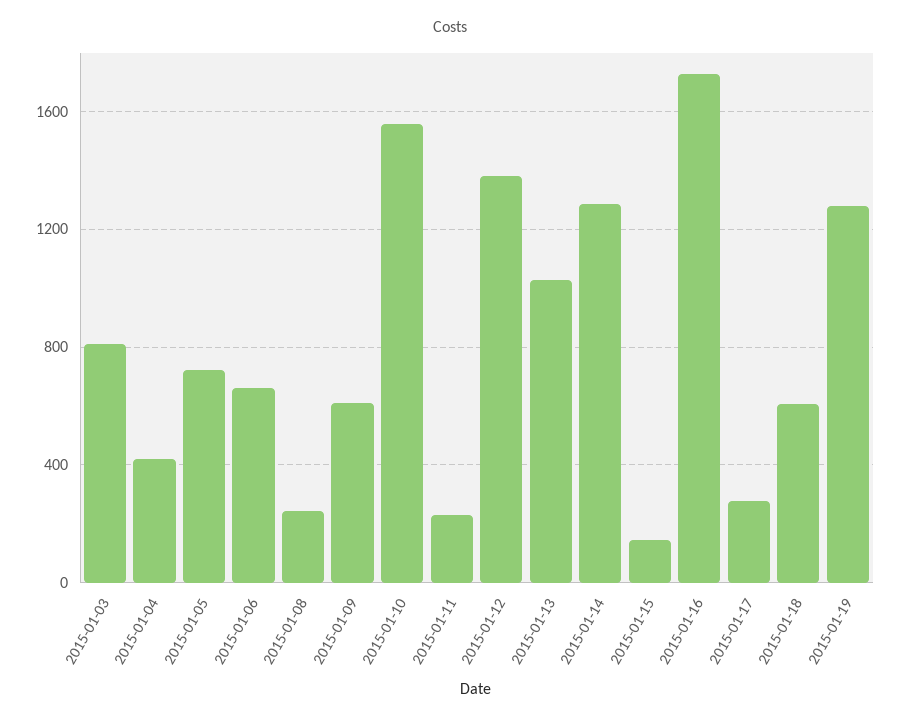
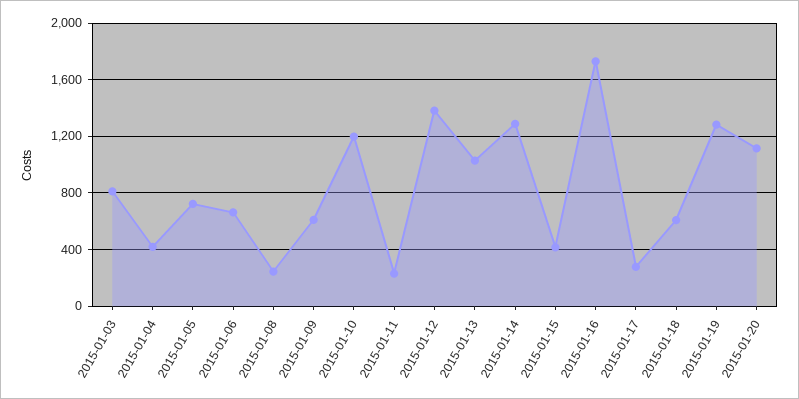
2015-01-10: 1550 -> 1200
2015-01-15: 150 -> 400
2015-01-20: none -> 1100

